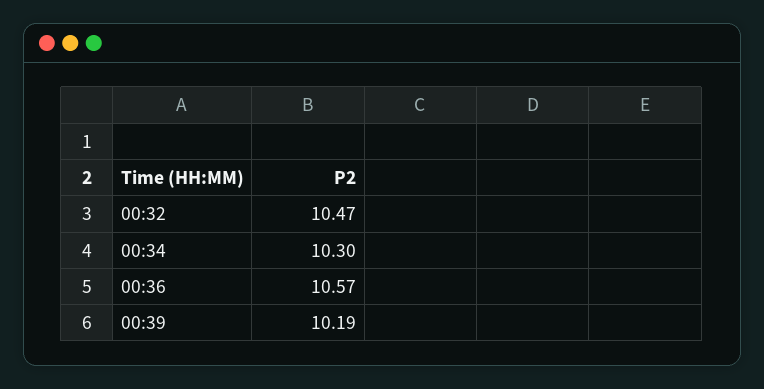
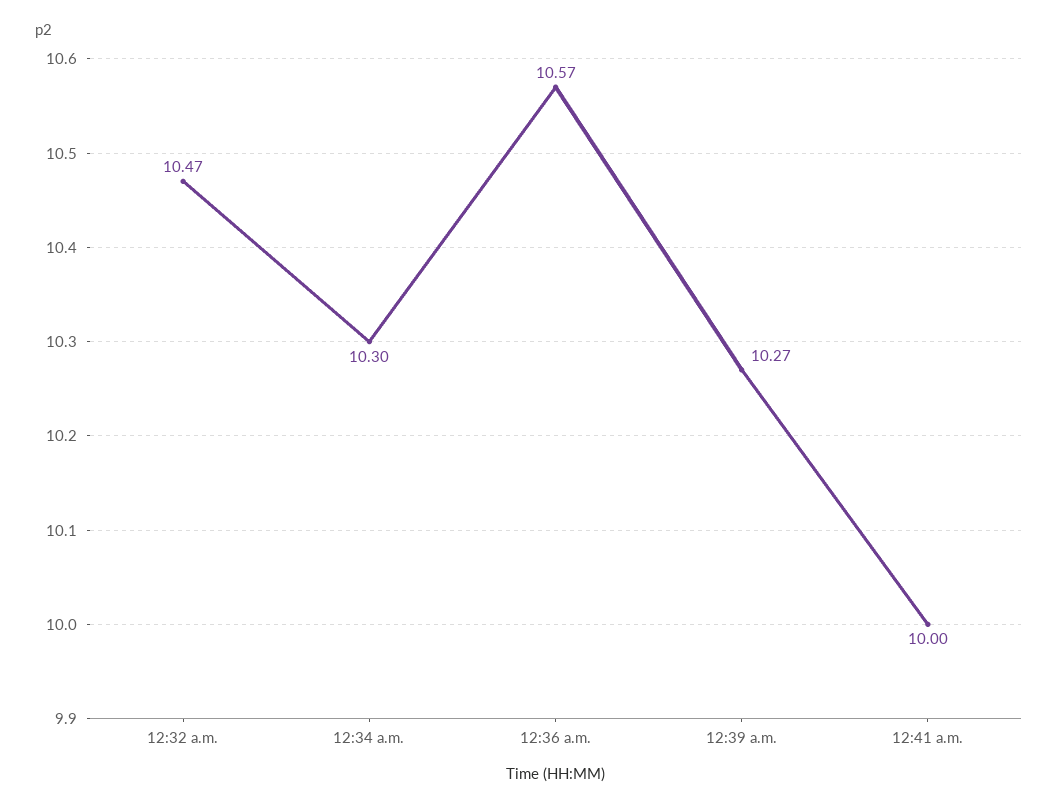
00:39: 10.19 -> 10.27
12:41 a.m.: none -> 10

